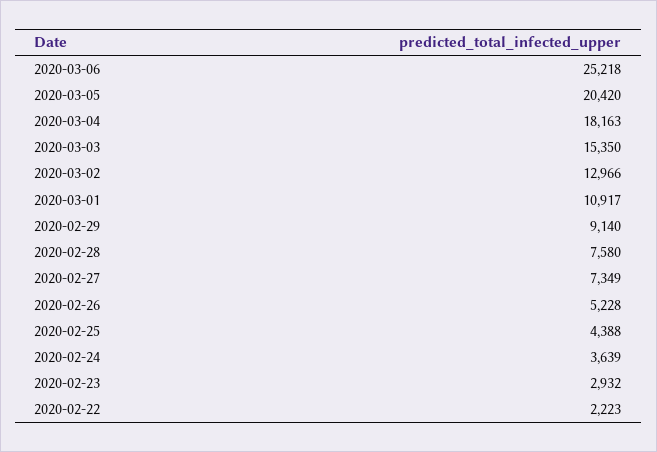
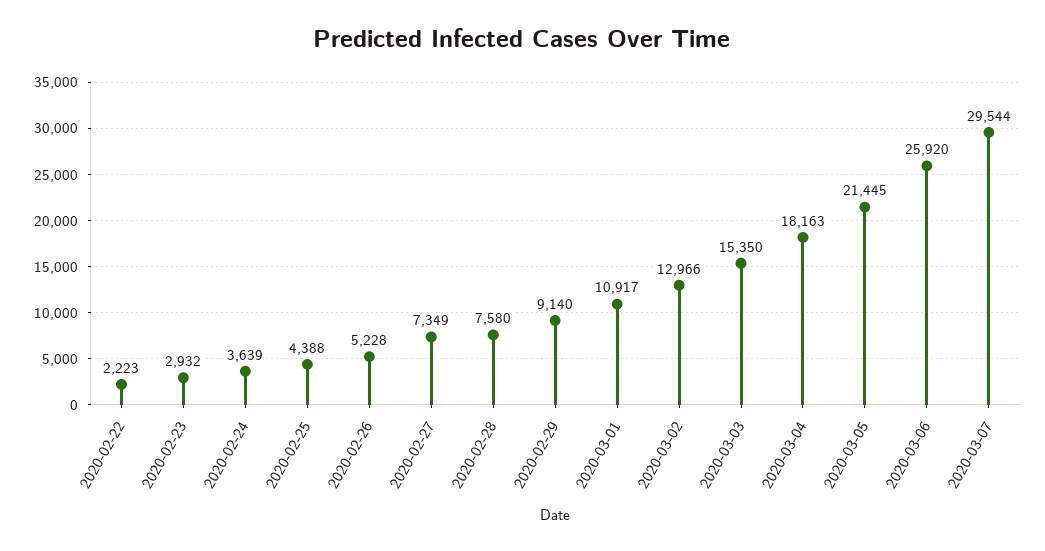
2020-03-06: 25218 -> 25920
2020-03-05: 20420 -> 21445
2020-03-07: none -> 29544

